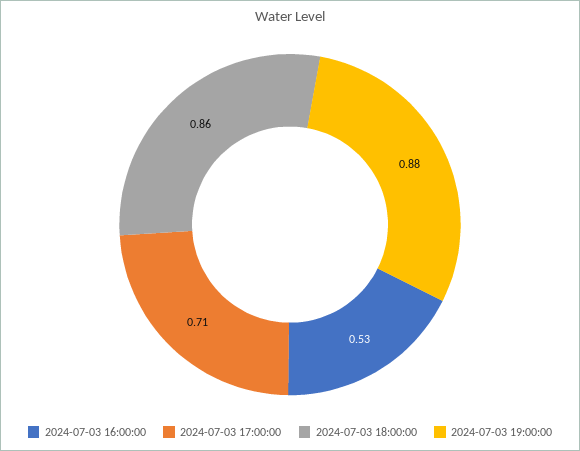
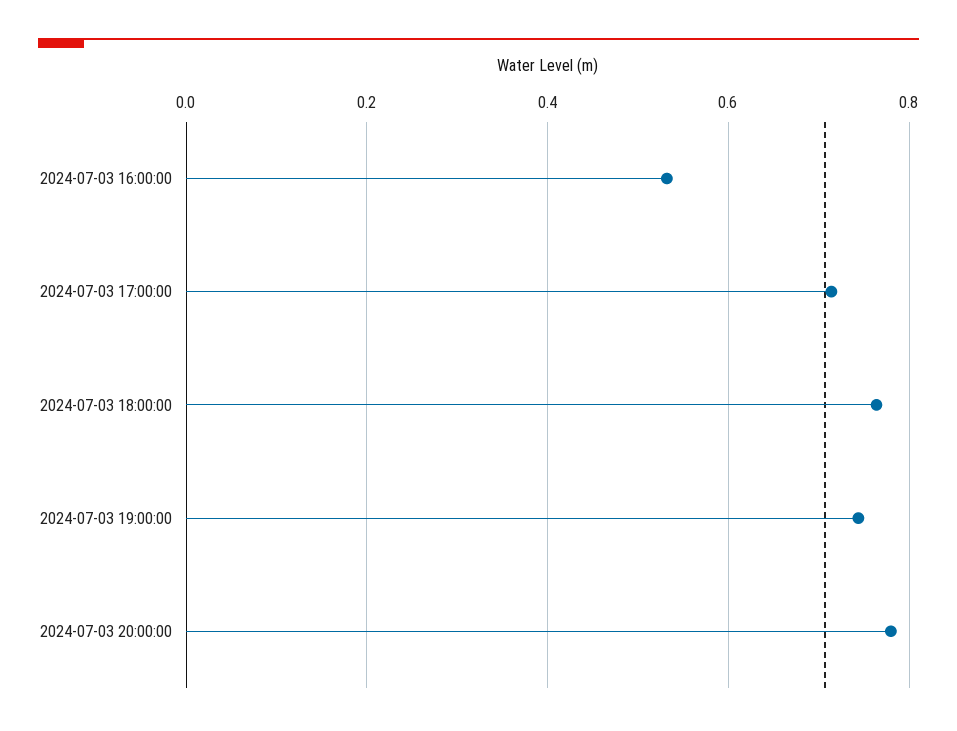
2024-07-03 18:00:00: 0.86 -> 0.76
2024-07-03 19:00:00: 0.88 -> 0.74
2024-07-03 20:00:00: none -> 0.78

